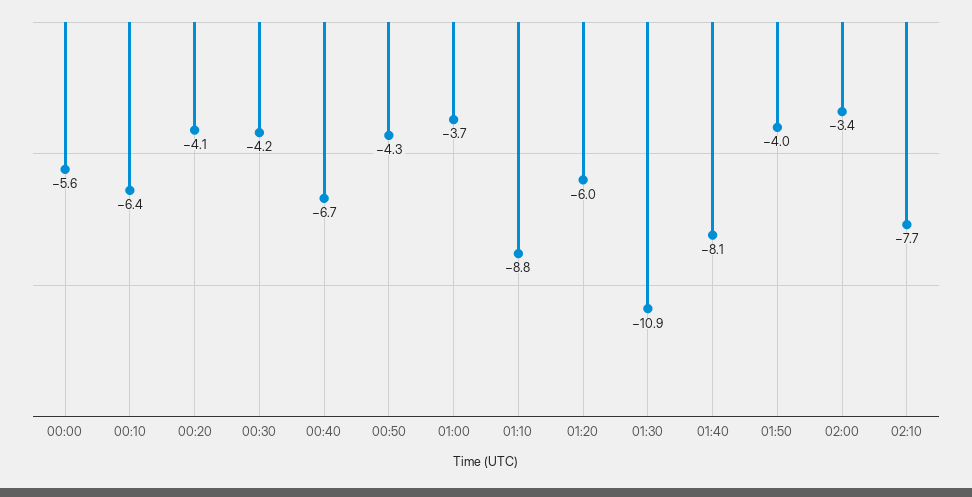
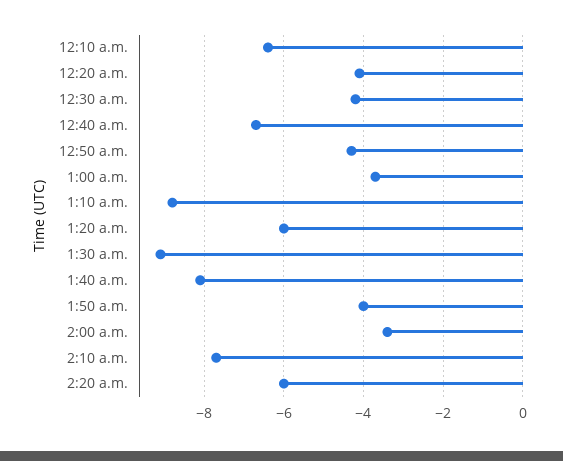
00:00: -5.6 -> none
01:30: -10.9 -> -9
2:20 a.m.: none -> -6

